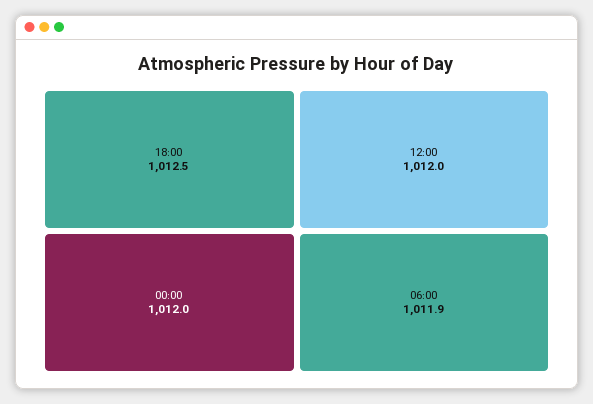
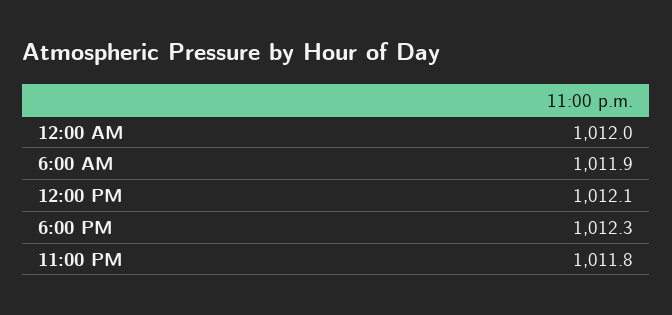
18:00: 1012.5 -> 1012.3
12:00: 1012 -> 1012.1
11:00 PM: none -> 1011.8

